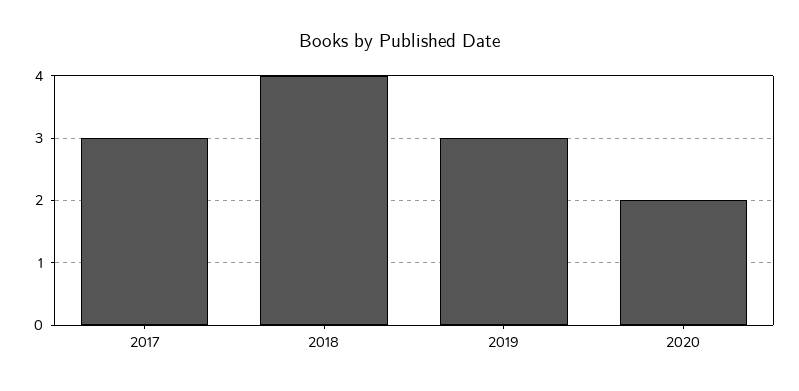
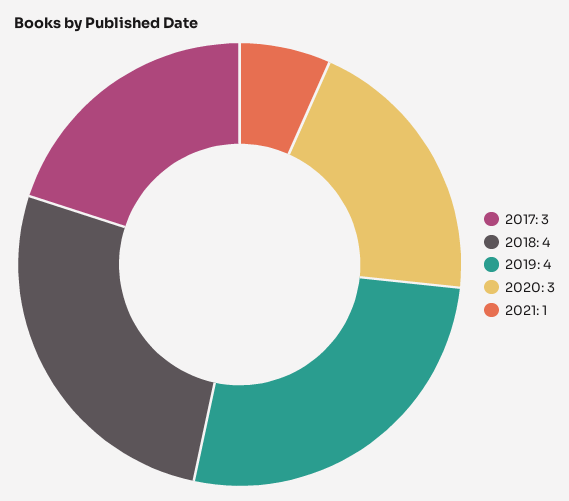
2019: 3 -> 4
2020: 2 -> 3
2021: none -> 1

